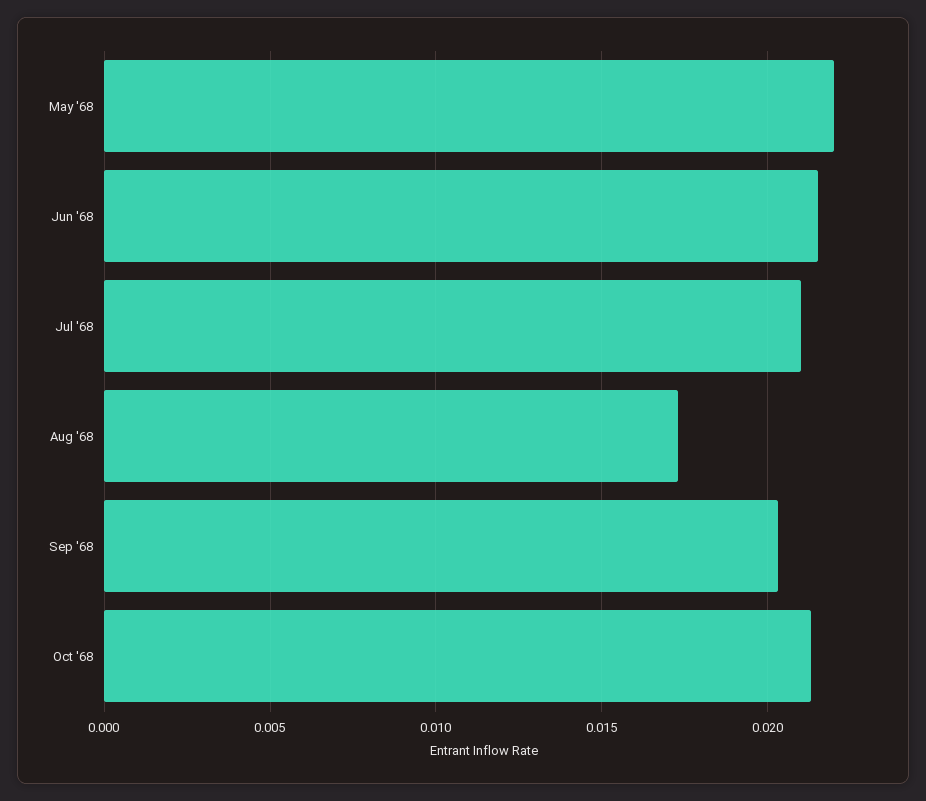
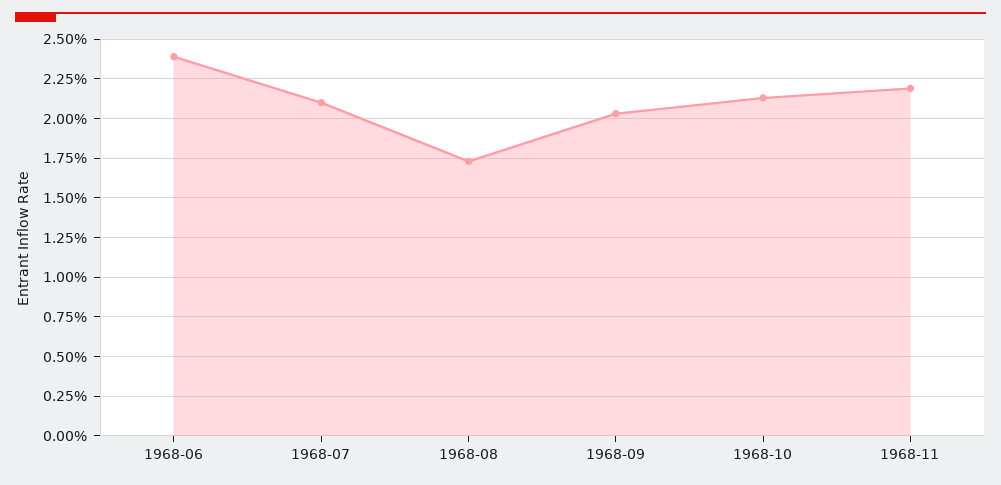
May '68: 0.022 -> none
Jun '68: 0.0215 -> 0.024
1968-11: none -> 0.022

